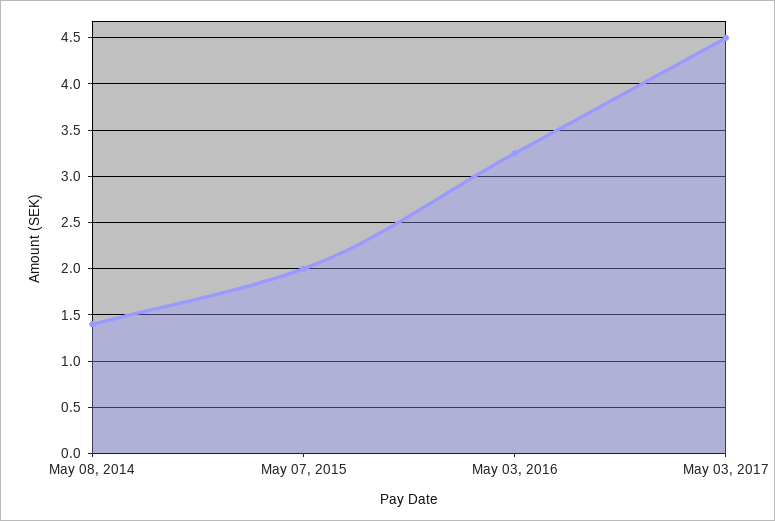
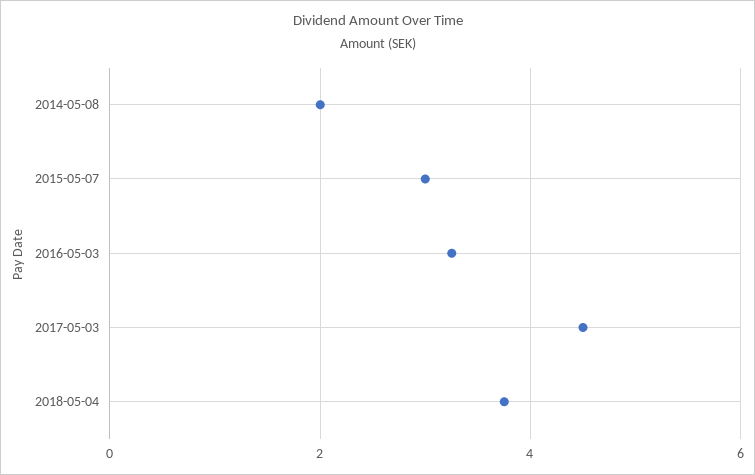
May 08, 2014: 1.4 -> 2
May 07, 2015: 2 -> 3
2018-05-04: none -> 3.8

